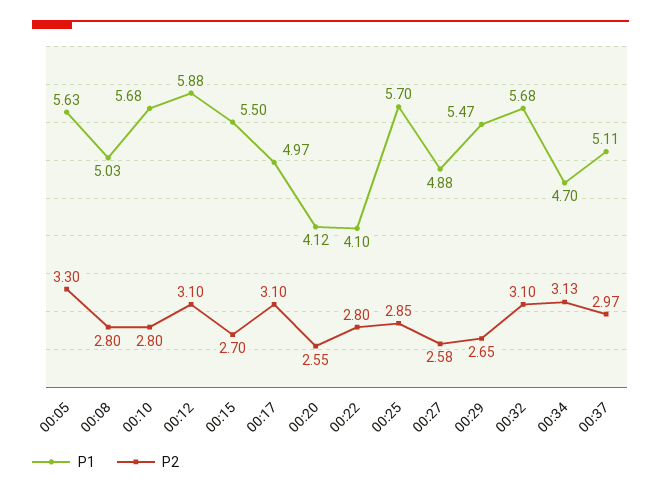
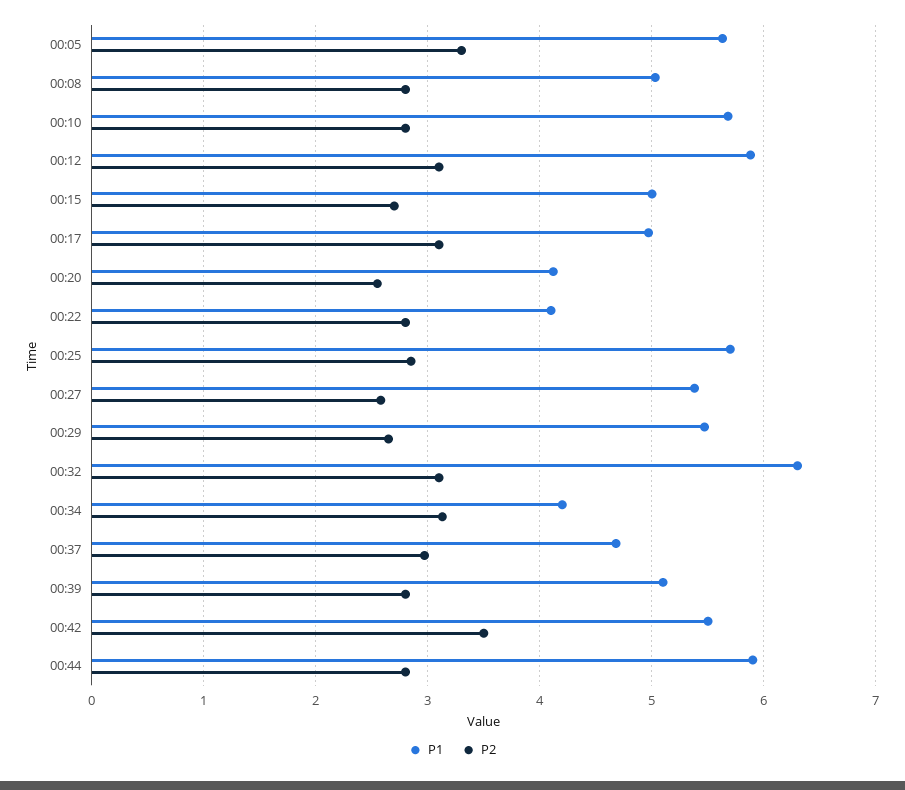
P1, 00:15: 5.5 -> 5
P1, 00:27: 4.88 -> 5.4
P1, 00:32: 5.68 -> 6.3
P1, 00:34: 4.7 -> 4.2
P1, 00:37: 5.11 -> 4.7
P1, 00:39: none -> 5.1
P2, 00:39: none -> 2.8
P1, 00:42: none -> 5.5
P2, 00:42: none -> 3.5
P1, 00:44: none -> 5.9
P2, 00:44: none -> 2.8

